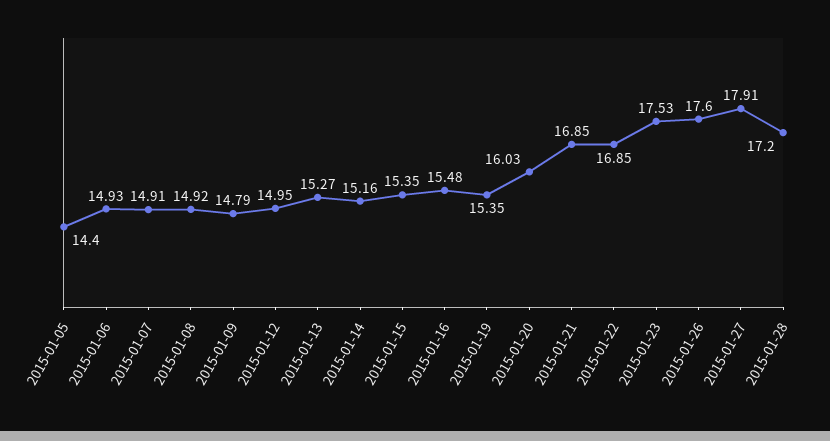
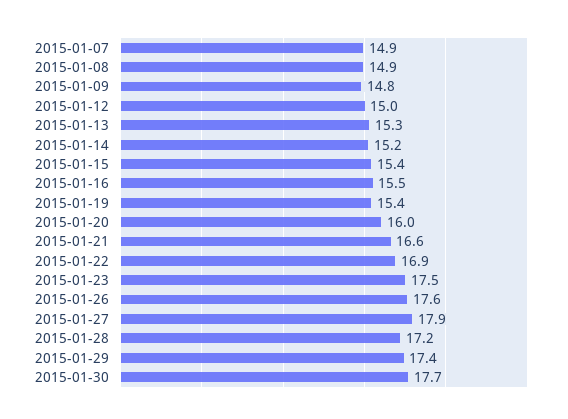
2015-01-05: 14.4 -> none
2015-01-06: 14.93 -> none
2015-01-21: 16.85 -> 16.6
2015-01-29: none -> 17.4
2015-01-30: none -> 17.7

